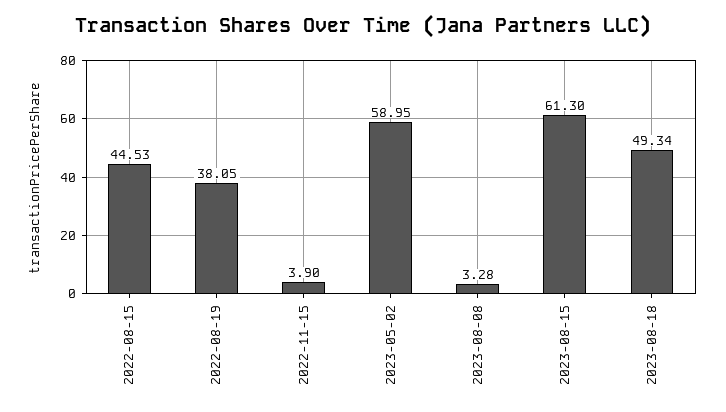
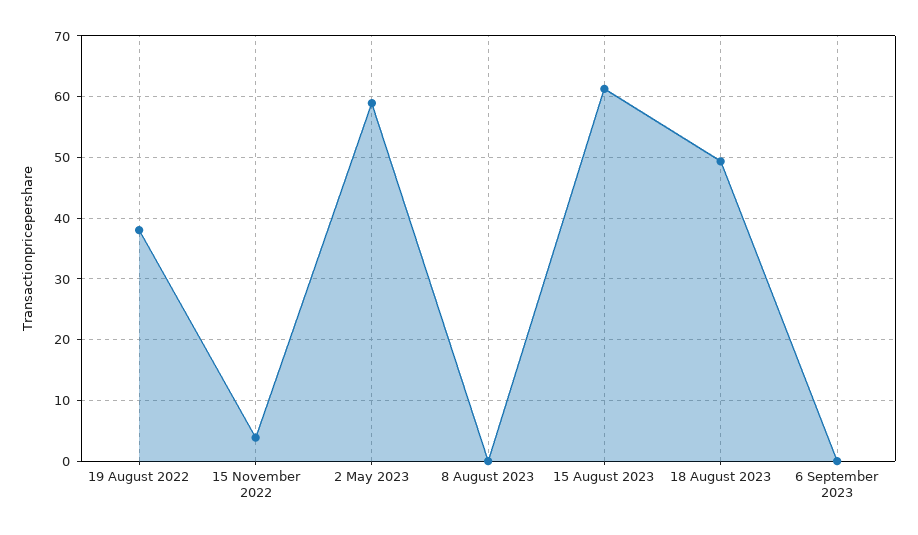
2022-08-15: 44.53 -> none
2023-08-08: 3.28 -> 0
6 September 2023: none -> 0

